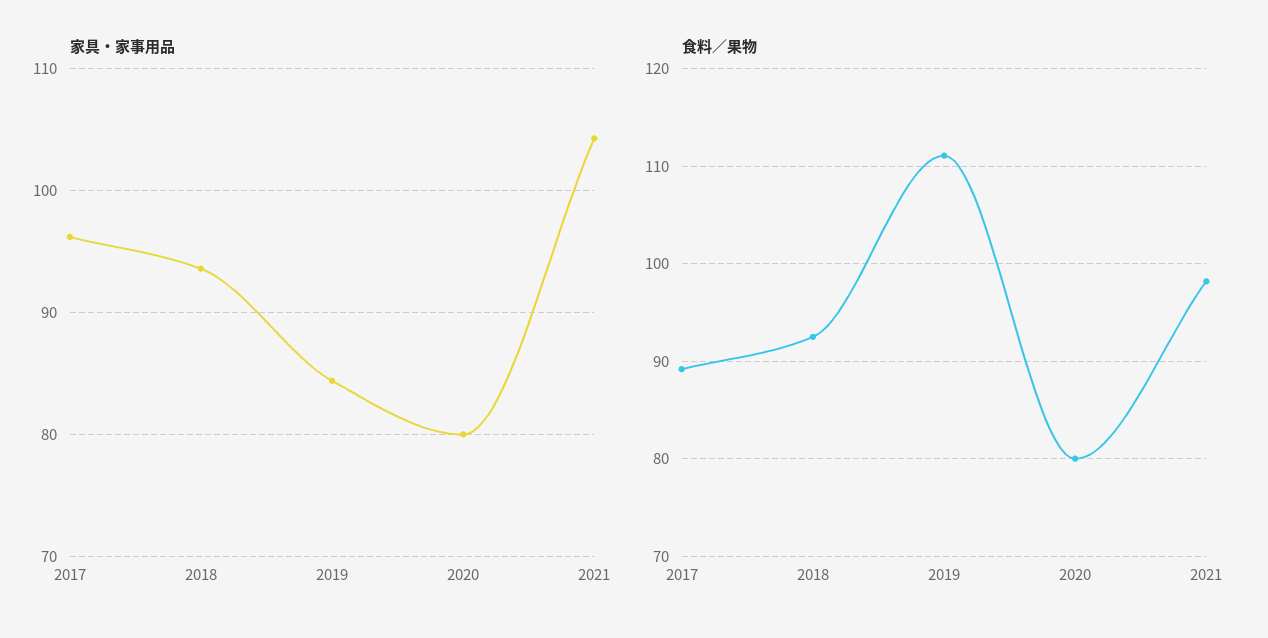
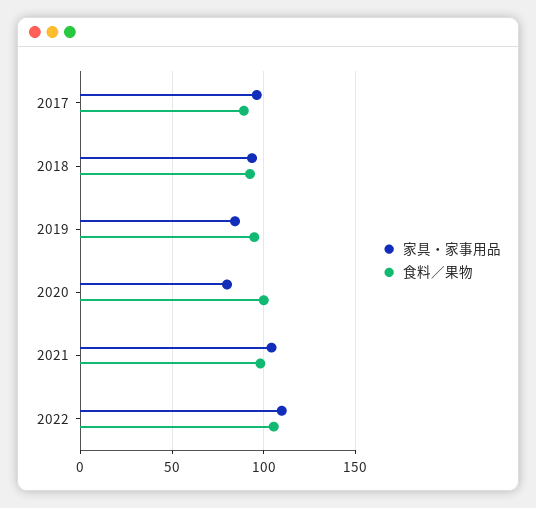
食料／果物, 2019: 111 -> 95
食料／果物, 2020: 80 -> 100
家具・家事用品, 2022: none -> 110
食料／果物, 2022: none -> 105

